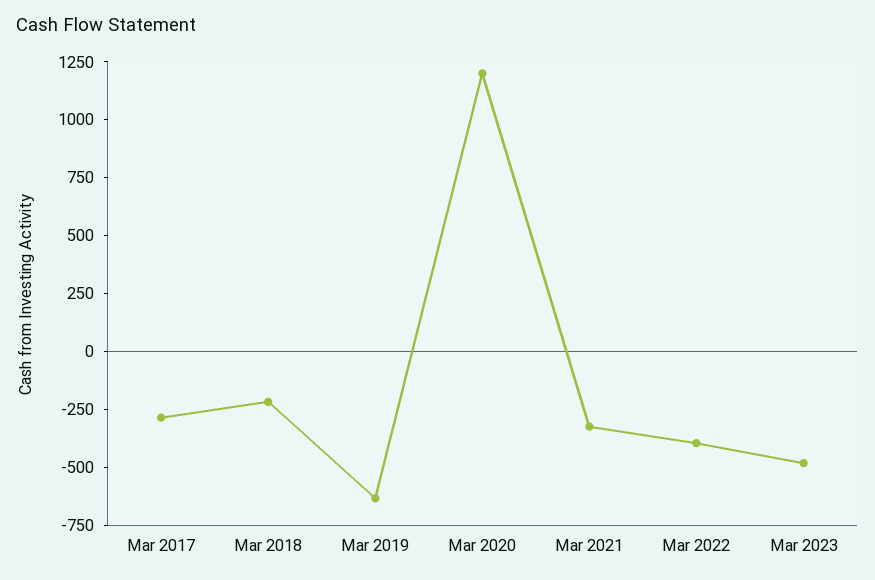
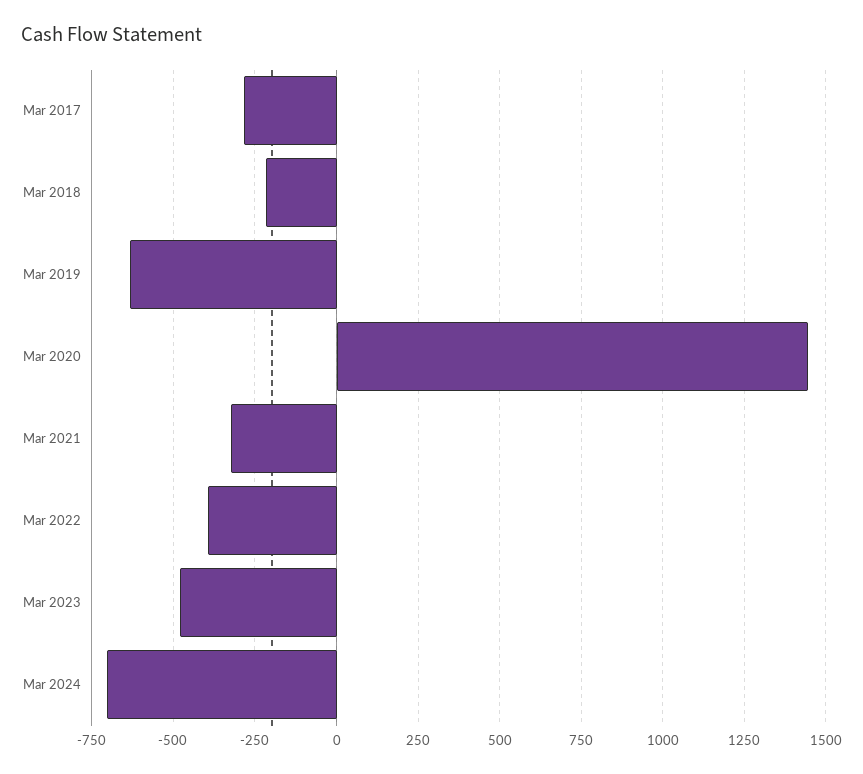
Mar 2020: 1200 -> 1450
Mar 2024: none -> -700

